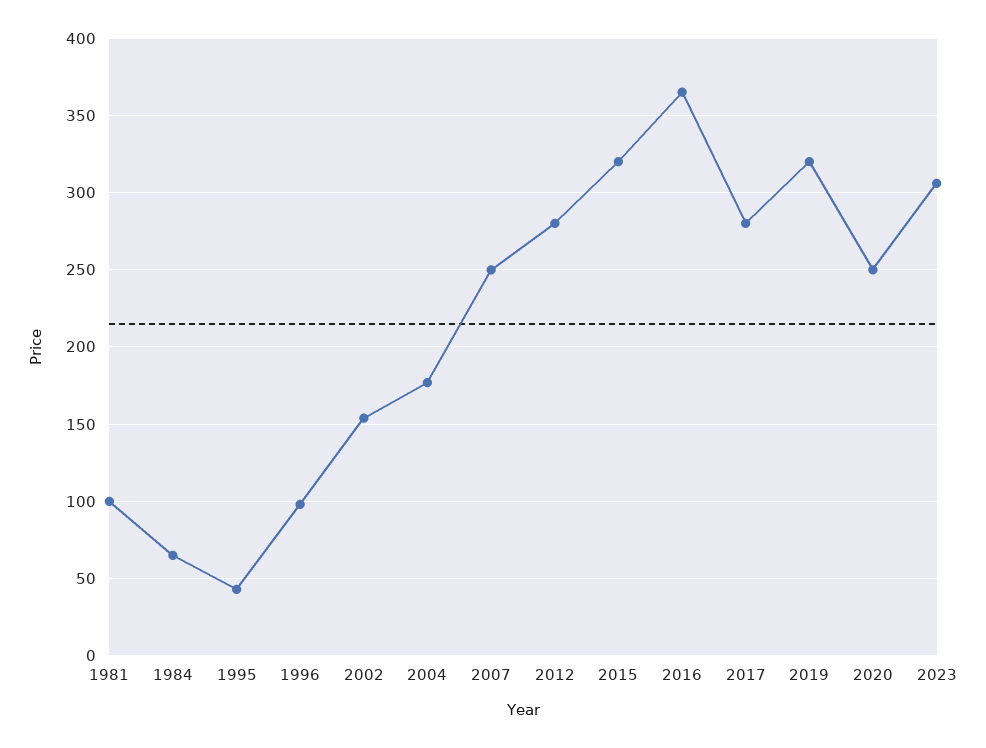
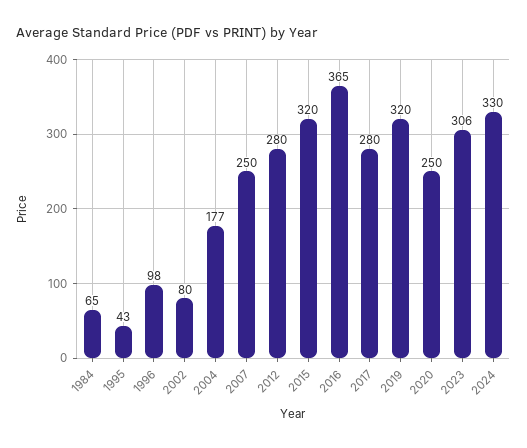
1981: 100 -> none
2002: 155 -> 80
2024: none -> 330

